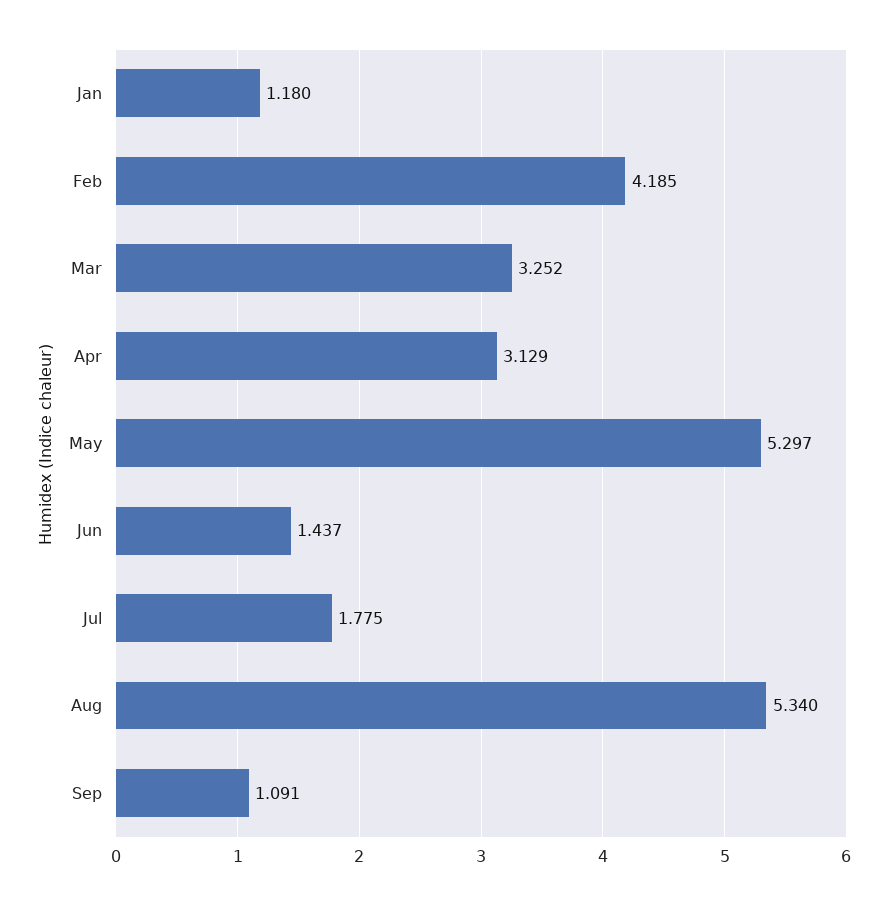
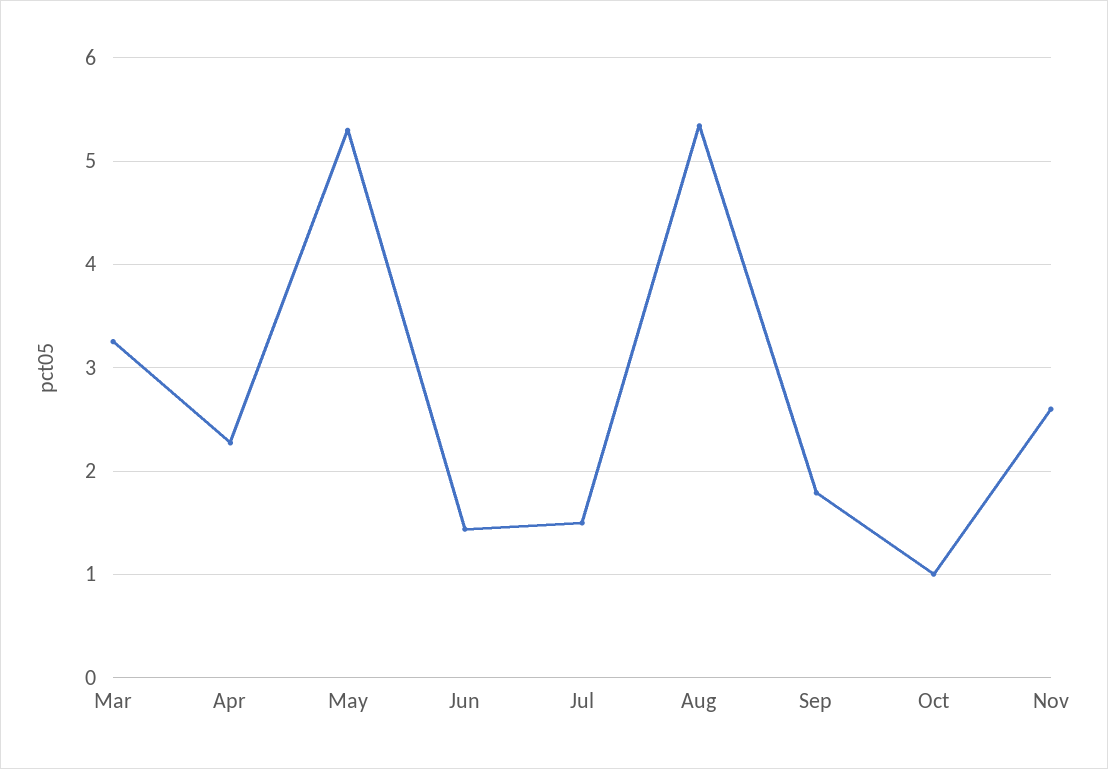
Jan: 1.18 -> none
Feb: 4.185 -> none
Apr: 3.129 -> 2.3
Jul: 1.775 -> 1.5
Sep: 1.091 -> 1.8
Oct: none -> 1
Nov: none -> 2.6

